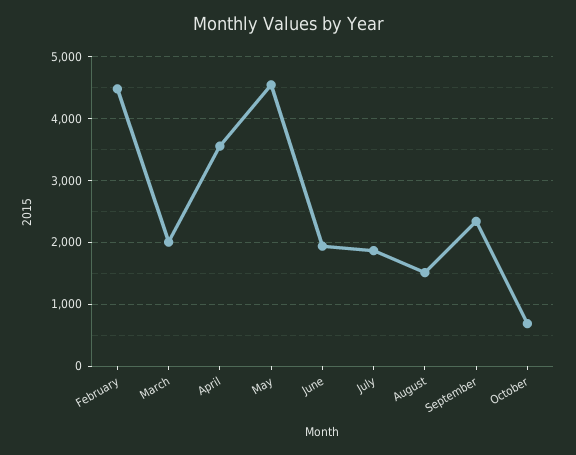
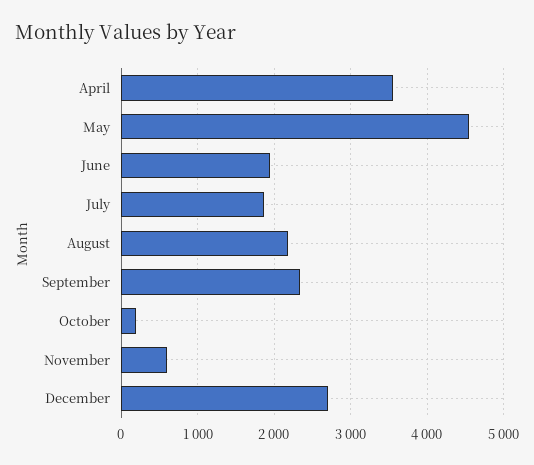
February: 4500 -> none
March: 2000 -> none
August: 1500 -> 2200
October: 700 -> 200
November: none -> 600
December: none -> 2700

